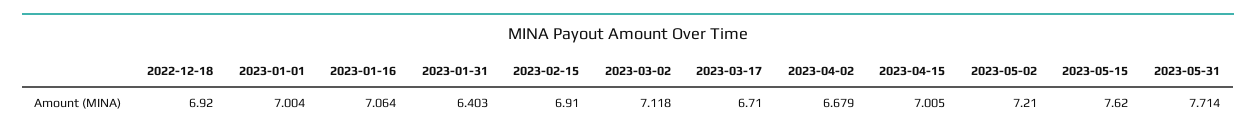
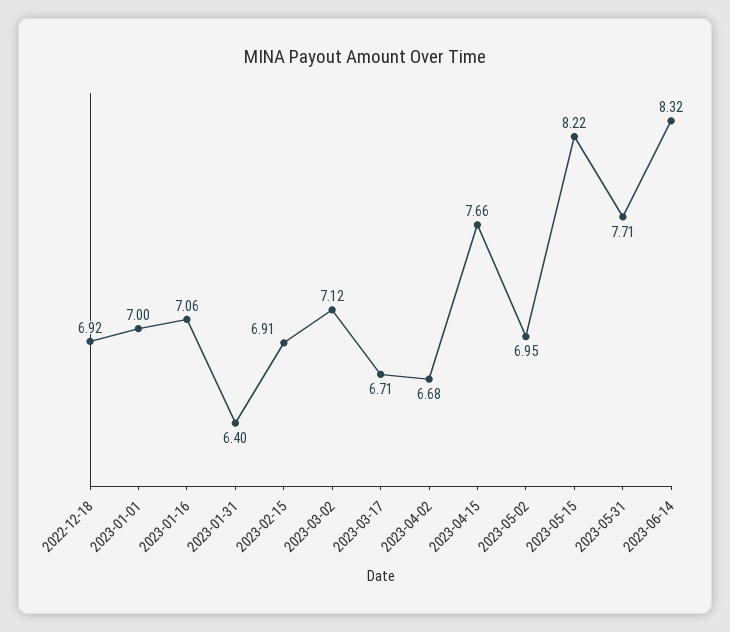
2023-04-15: 7.005 -> 7.66
2023-05-02: 7.21 -> 6.95
2023-05-15: 7.62 -> 8.22
2023-06-14: none -> 8.32

